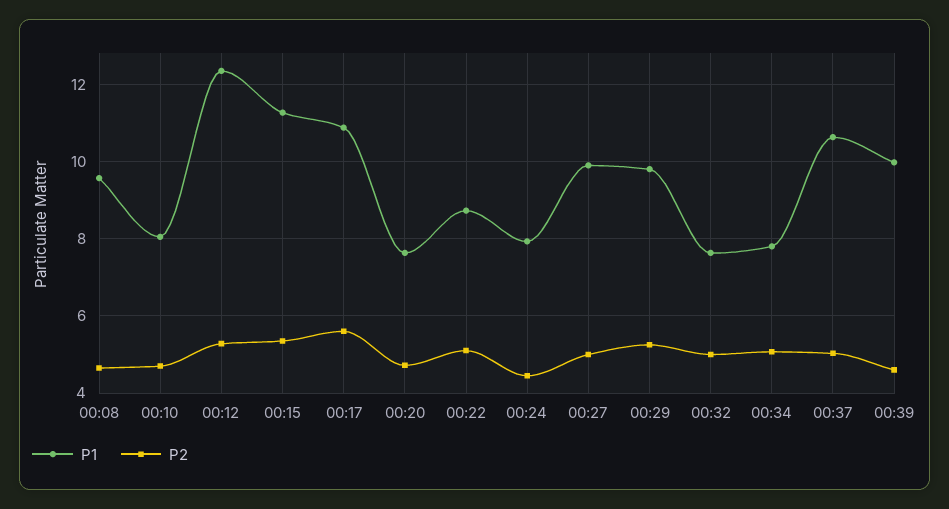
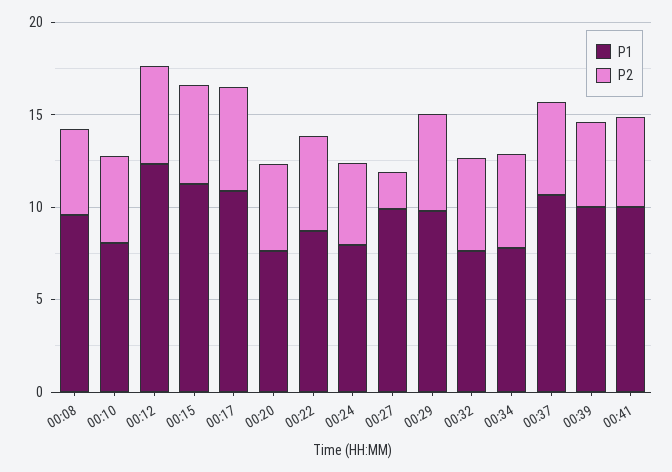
P2, 00:27: 5 -> 2
P1, 00:41: none -> 10
P2, 00:41: none -> 5

